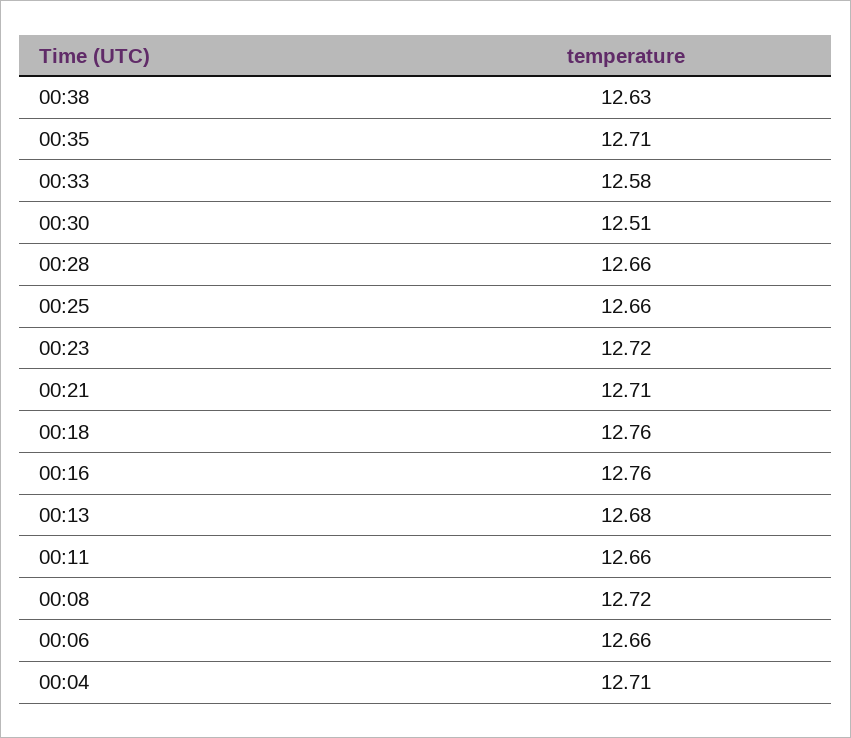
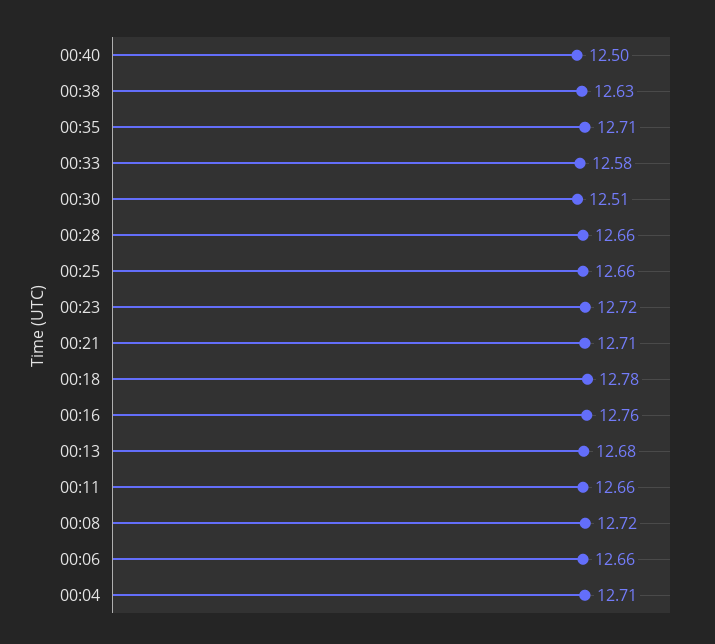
00:18: 12.76 -> 12.78
00:40: none -> 12.5

